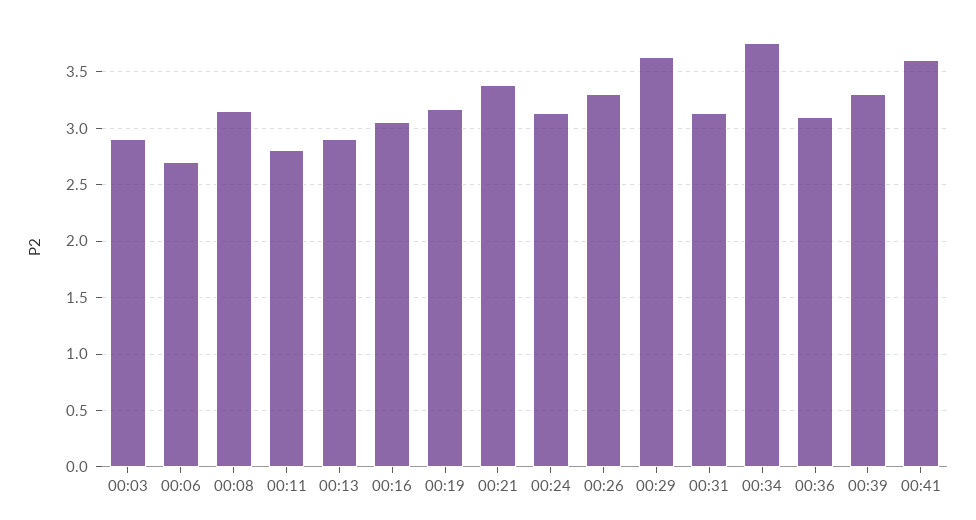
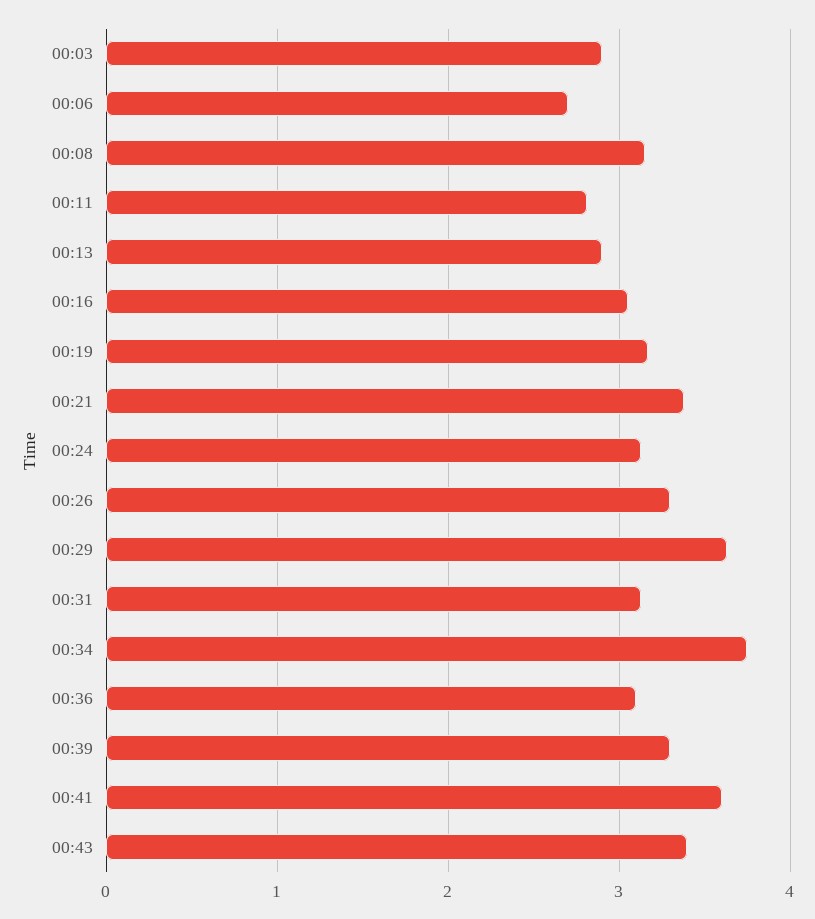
00:43: none -> 3.4

